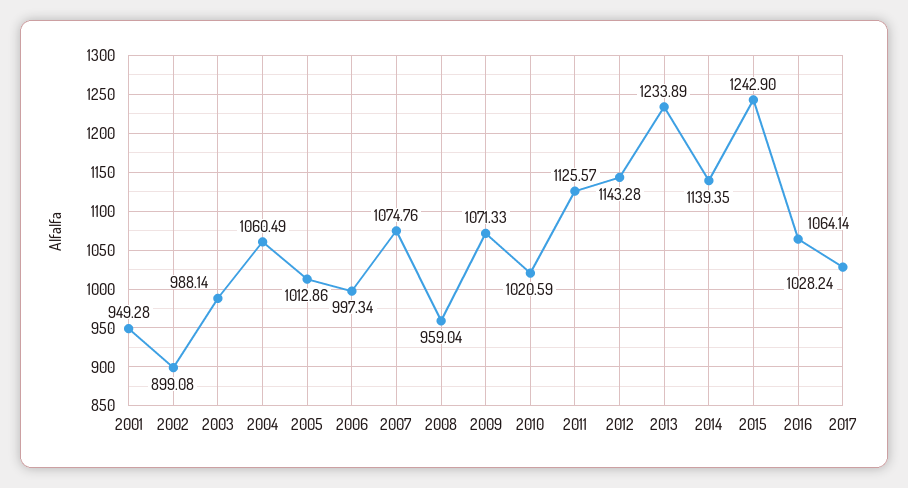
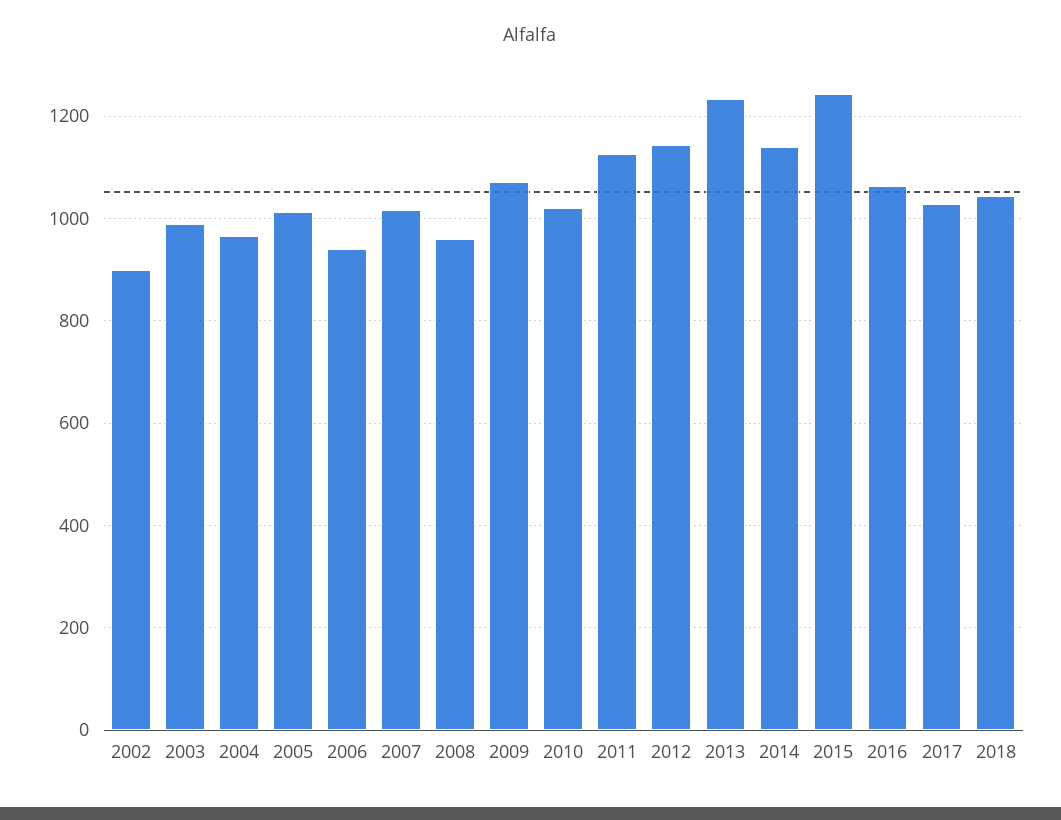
2001: 949.28 -> none
2004: 1060.49 -> 960
2006: 997.34 -> 940
2007: 1074.76 -> 1020
2018: none -> 1040

